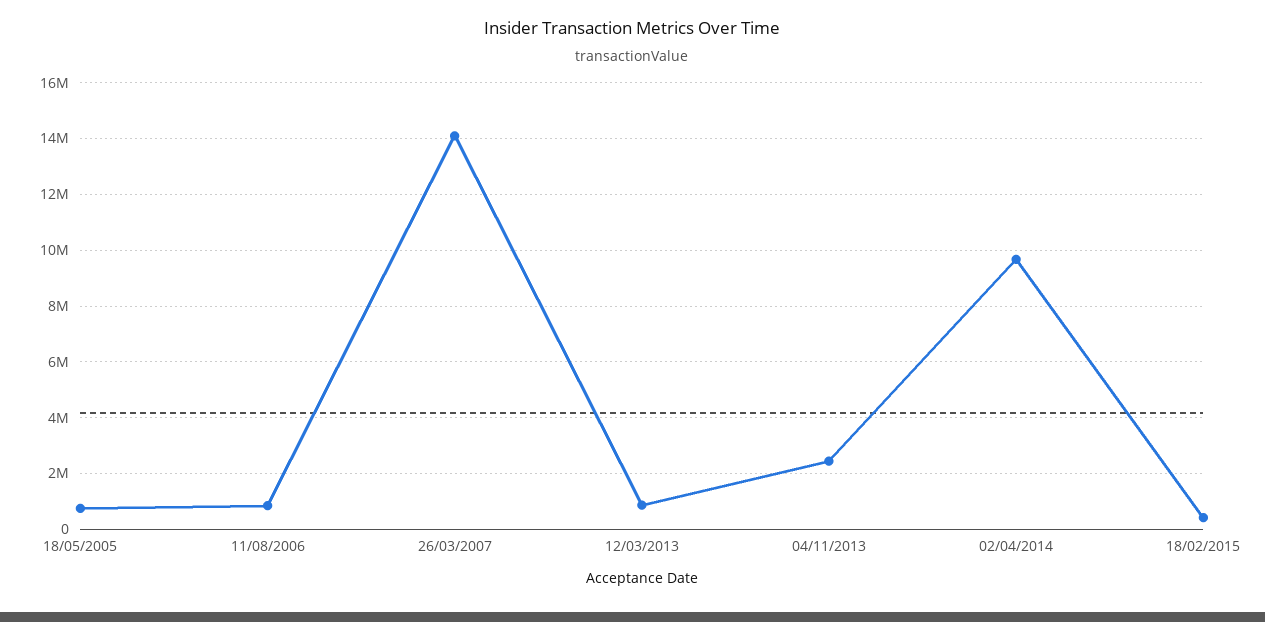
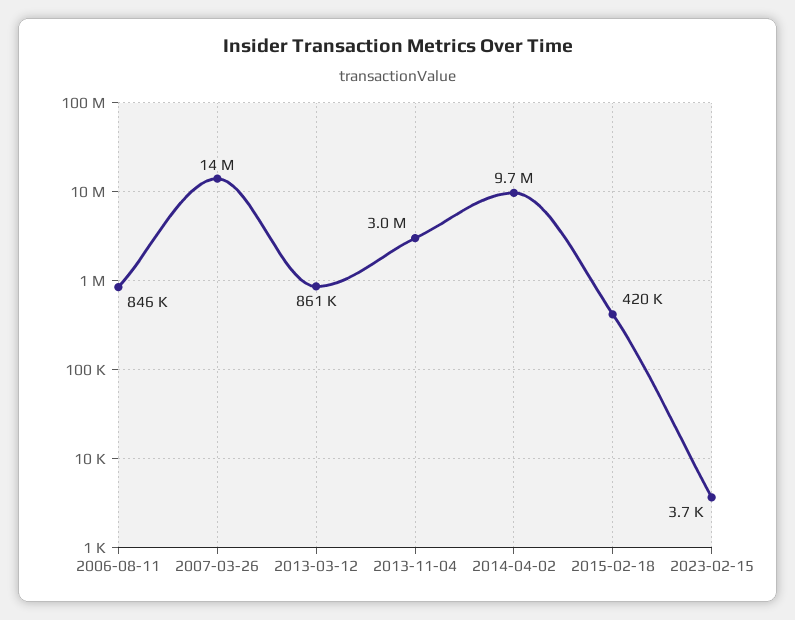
18/05/2005: 750000 -> none
04/11/2013: 2500000 -> 3000000
2023-02-15: none -> 3700

